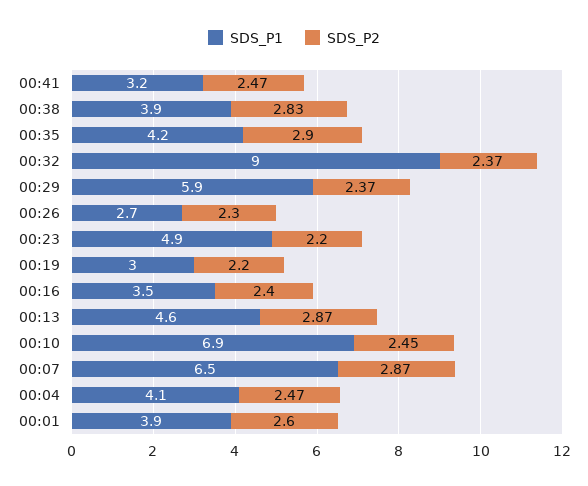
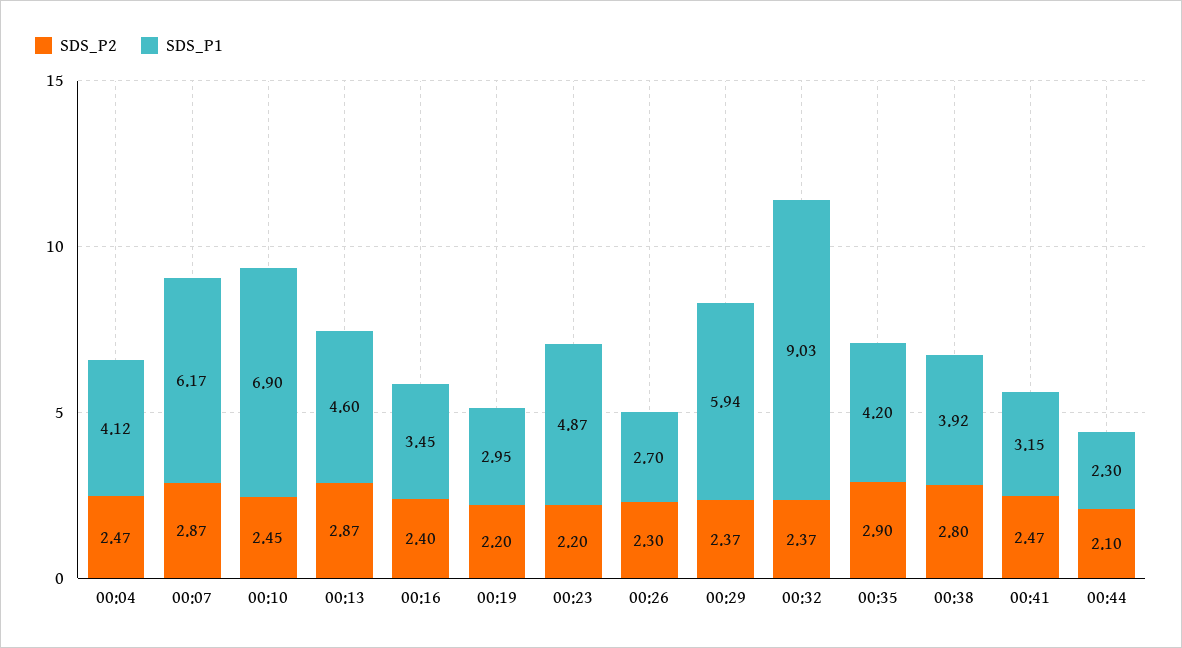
SDS_P2, 00:38: 2.83 -> 2.8
SDS_P1, 00:07: 6.5 -> 6.17
SDS_P1, 00:01: 3.9 -> none
SDS_P2, 00:01: 2.6 -> none
SDS_P2, 00:44: none -> 2.1
SDS_P1, 00:44: none -> 2.3

